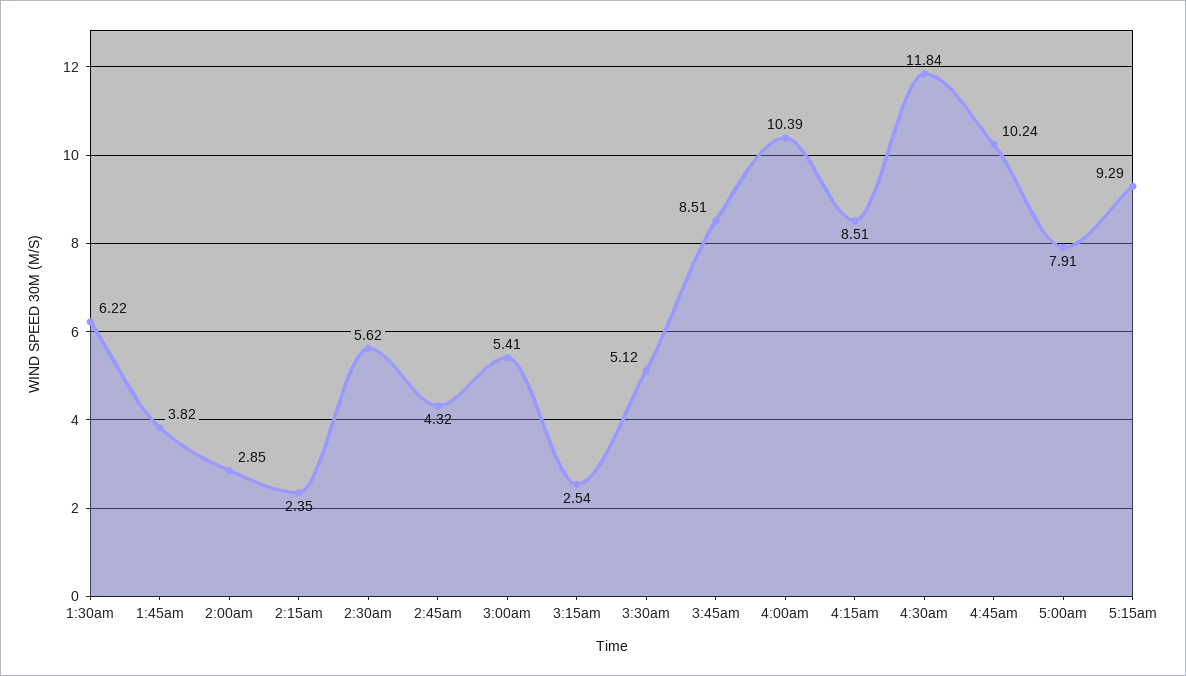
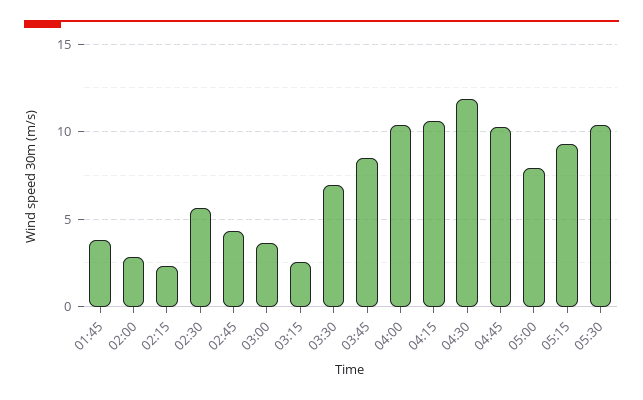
1:30am: 6.22 -> none
3:00am: 5.41 -> 3.5
3:30am: 5.12 -> 7
4:15am: 8.51 -> 10.5
05:30: none -> 10.5

